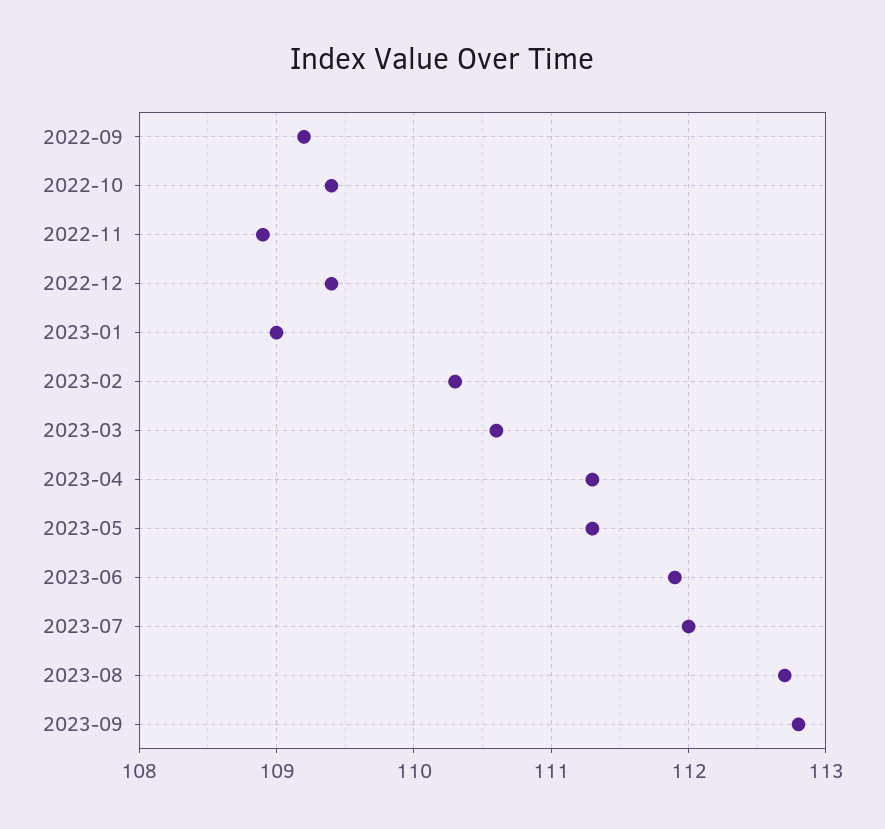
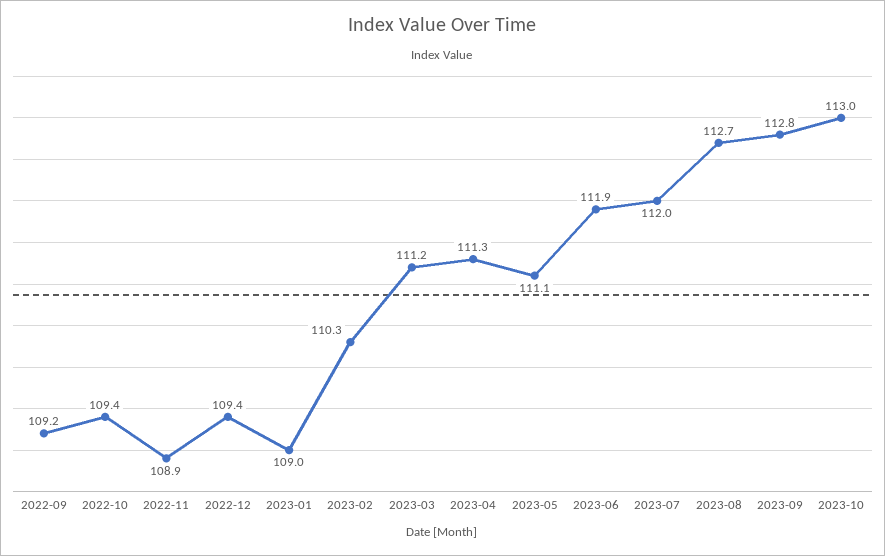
2023-03: 110.6 -> 111.2
2023-05: 111.3 -> 111.1
2023-10: none -> 113

